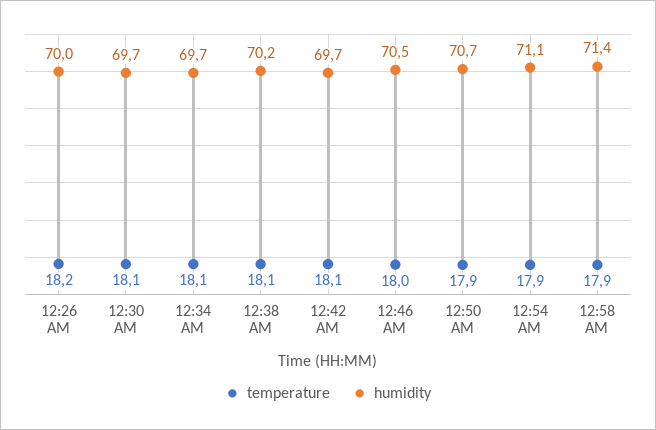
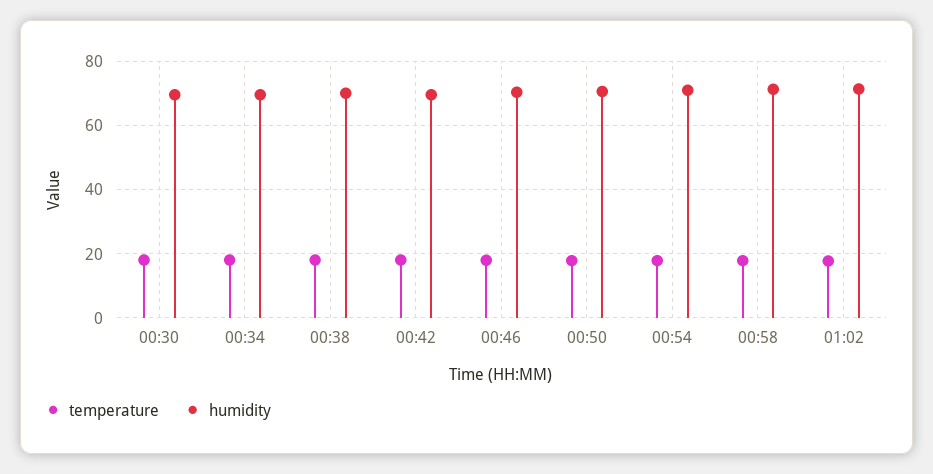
temperature, 12:26 AM: 18.2 -> none
humidity, 12:26 AM: 70 -> none
temperature, 01:02: none -> 18
humidity, 01:02: none -> 72

